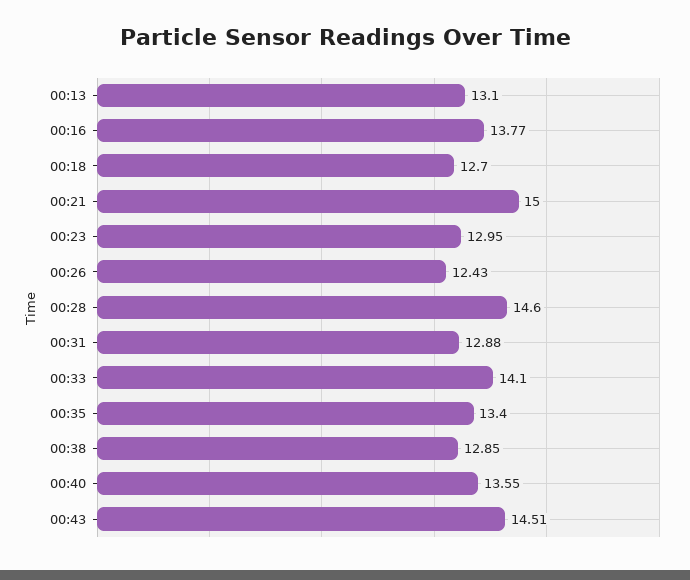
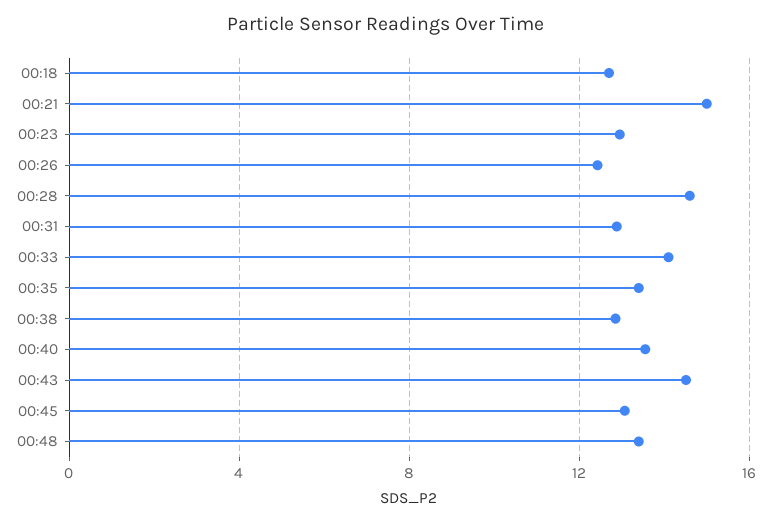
00:13: 13.1 -> none
00:16: 13.77 -> none
00:45: none -> 13
00:48: none -> 13.5

